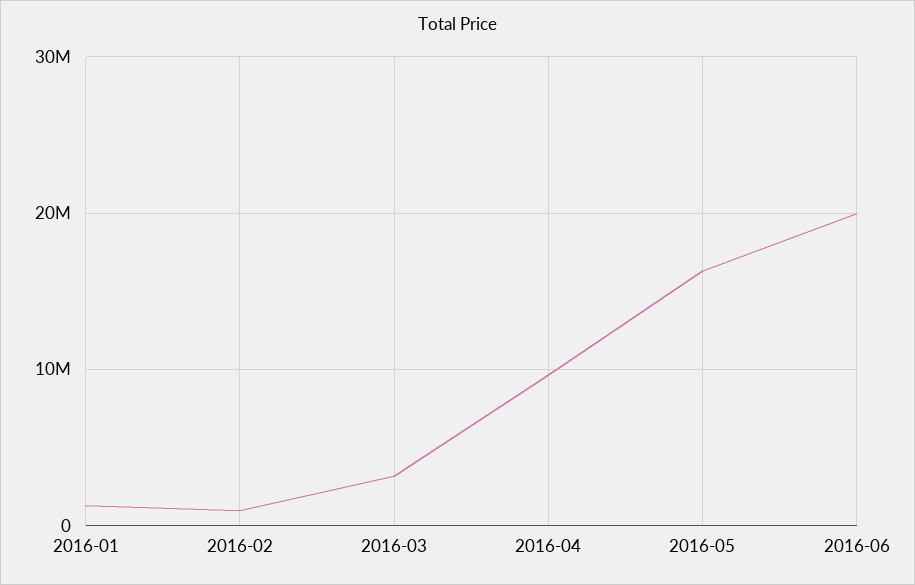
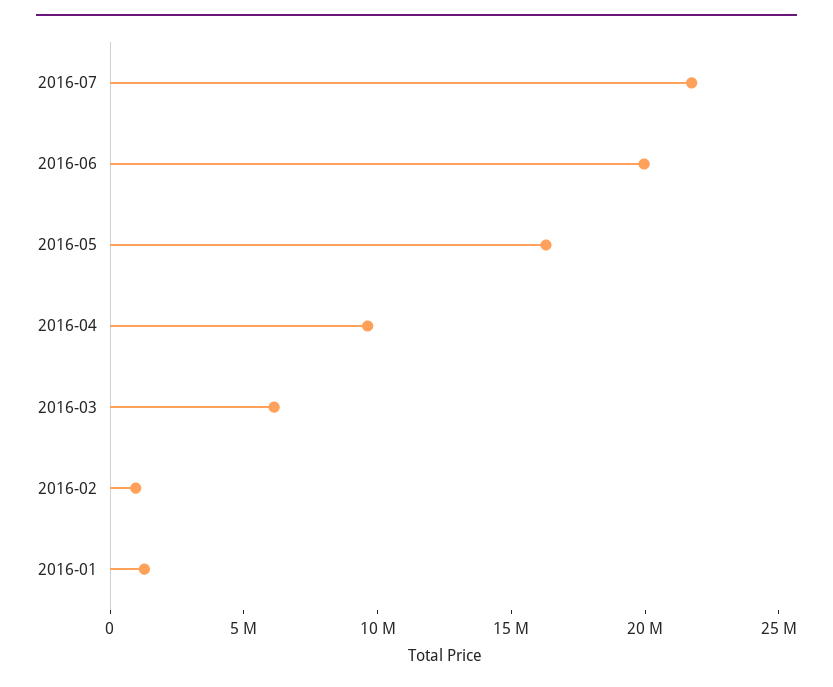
2016-03: 3000000 -> 6000000
2016-07: none -> 22000000

